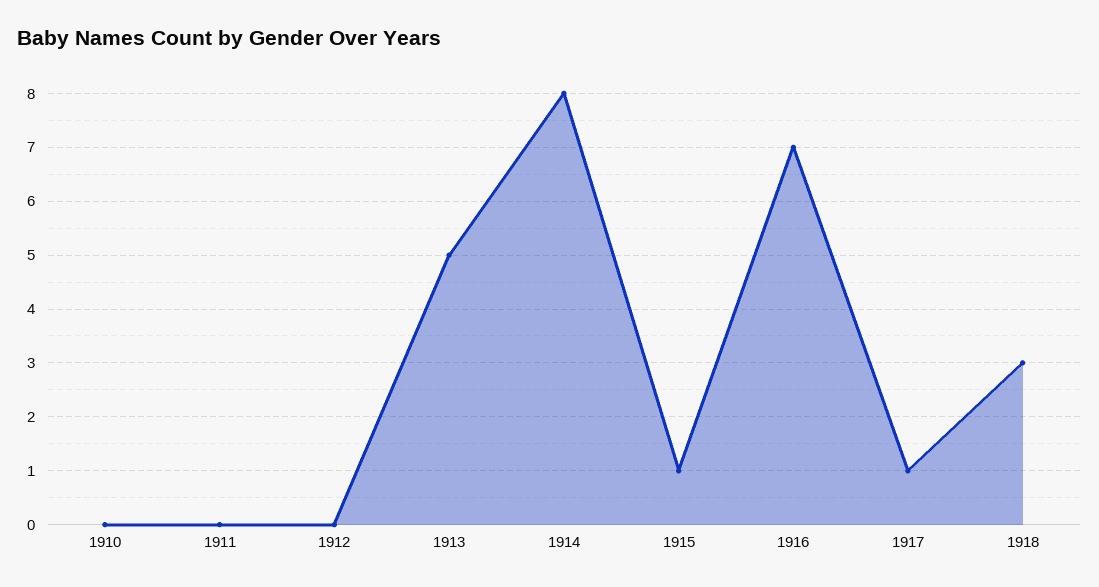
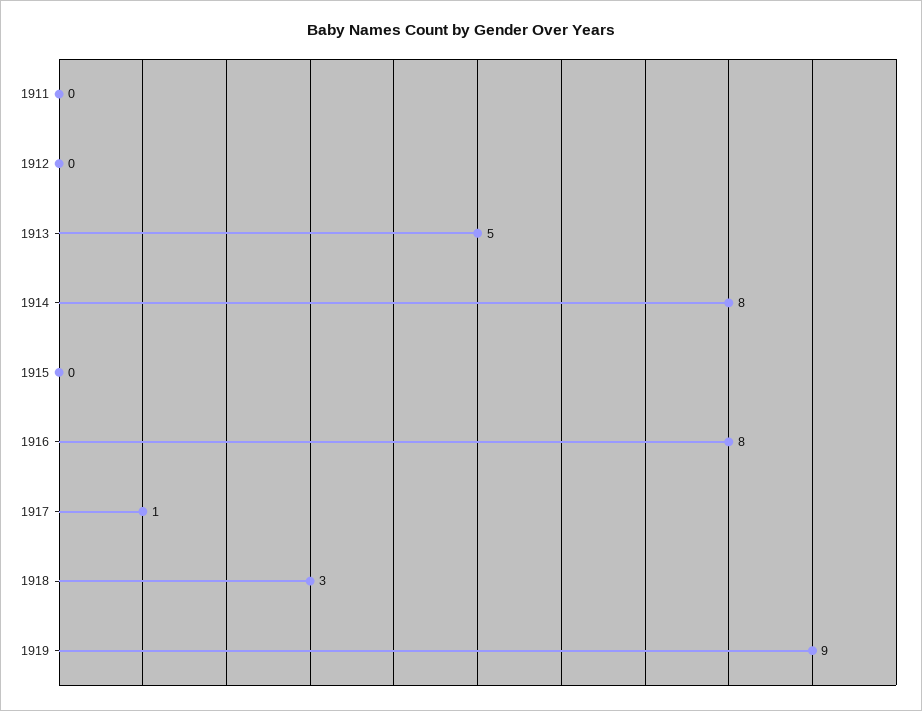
1910: 0 -> none
1915: 1 -> 0
1916: 7 -> 8
1919: none -> 9

